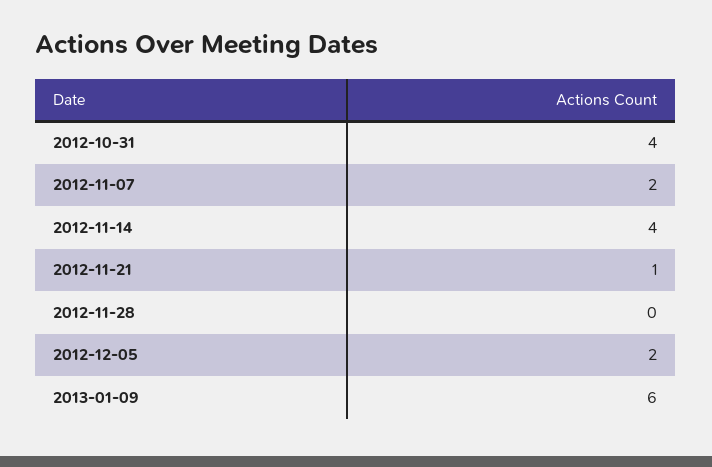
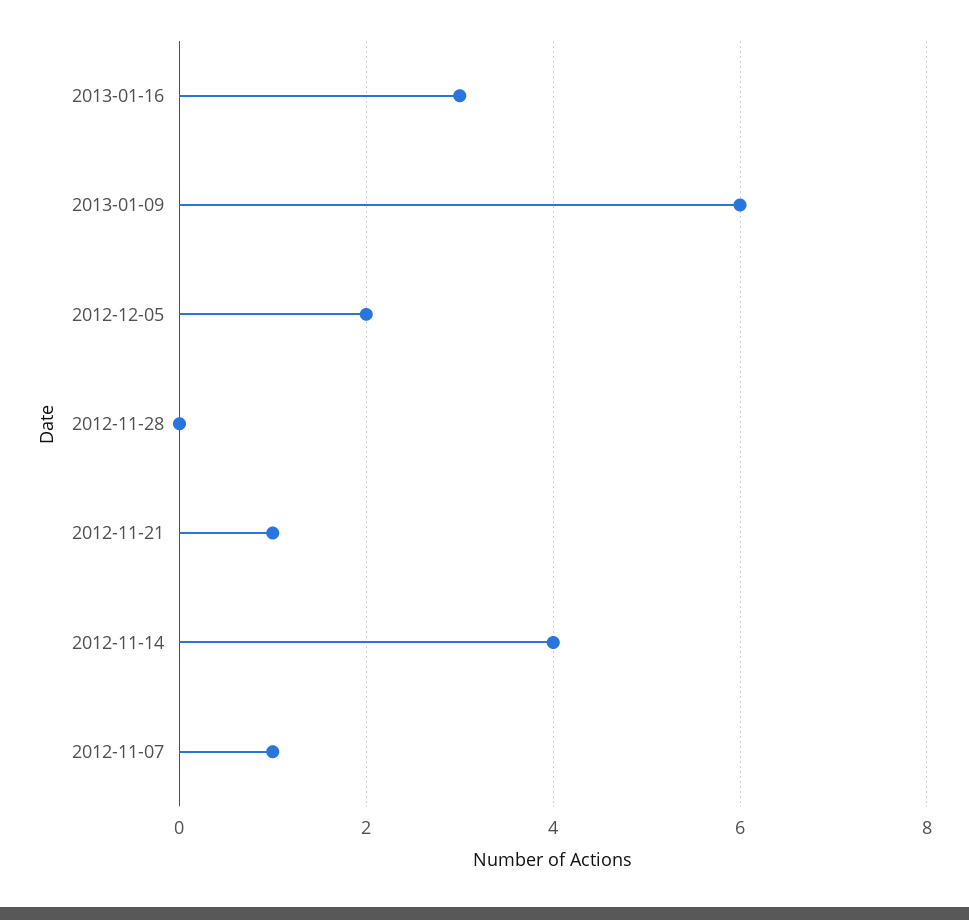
2012-10-31: 4 -> none
2012-11-07: 2 -> 1
2013-01-16: none -> 3

